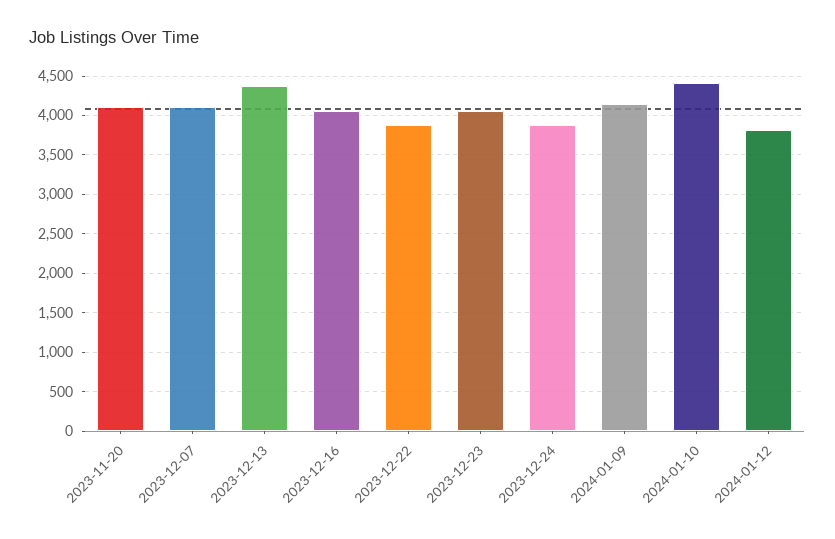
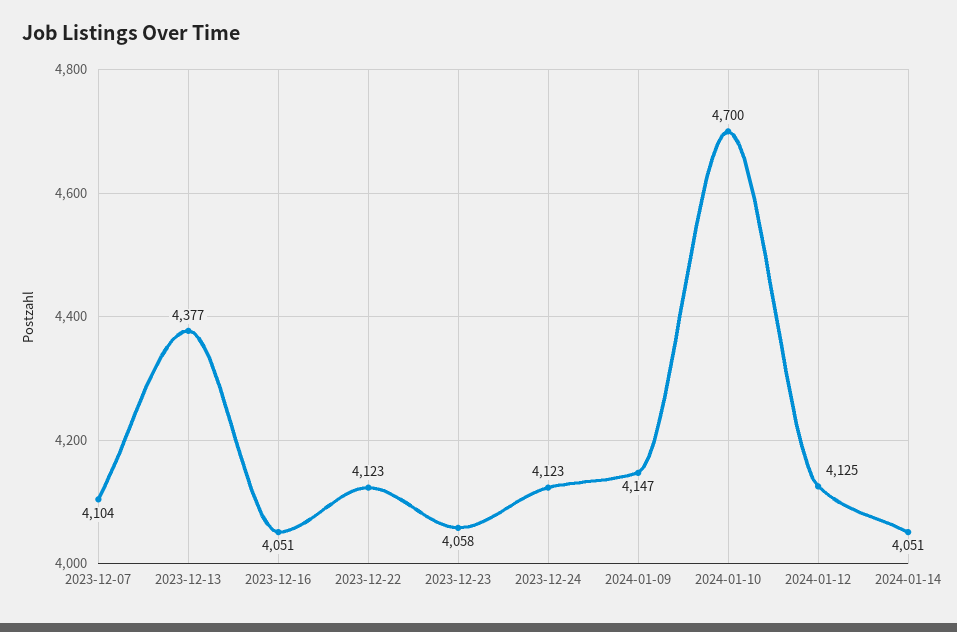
2023-11-20: 4100 -> none
2023-12-22: 3900 -> 4123
2023-12-24: 3900 -> 4123
2024-01-10: 4400 -> 4700
2024-01-12: 3800 -> 4125
2024-01-14: none -> 4051

